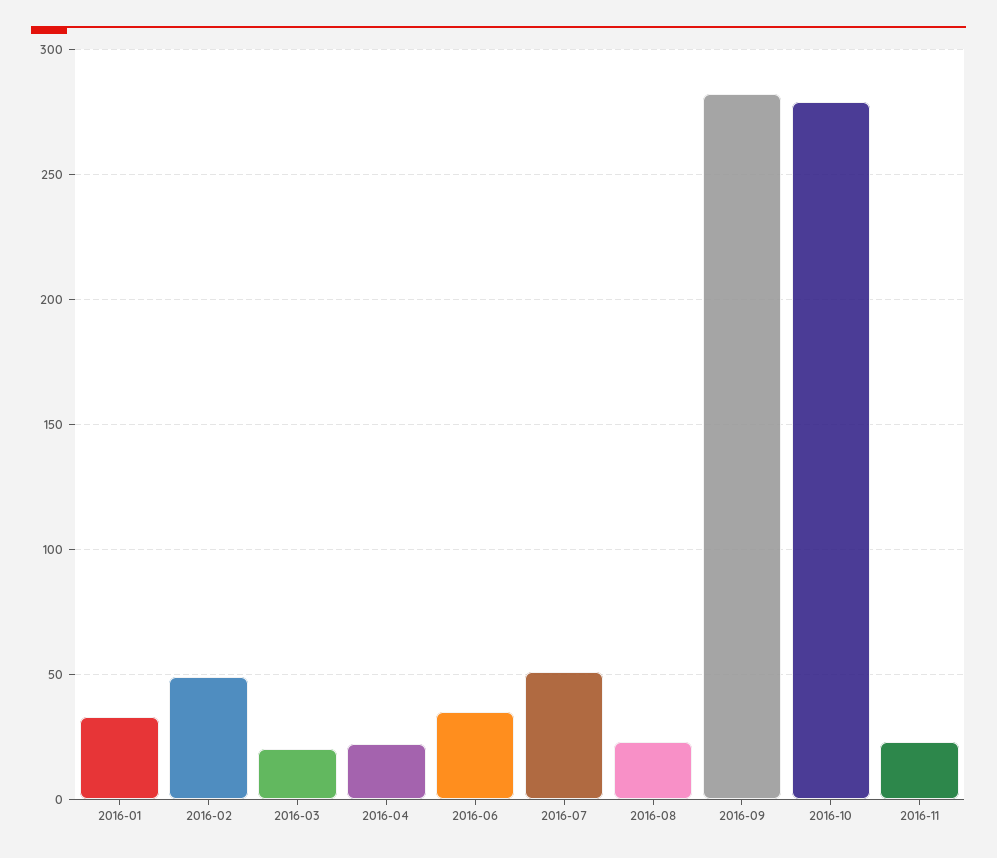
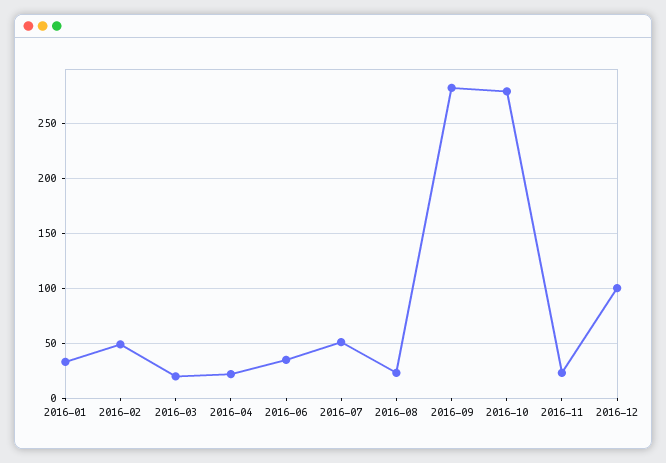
2016-12: none -> 100

